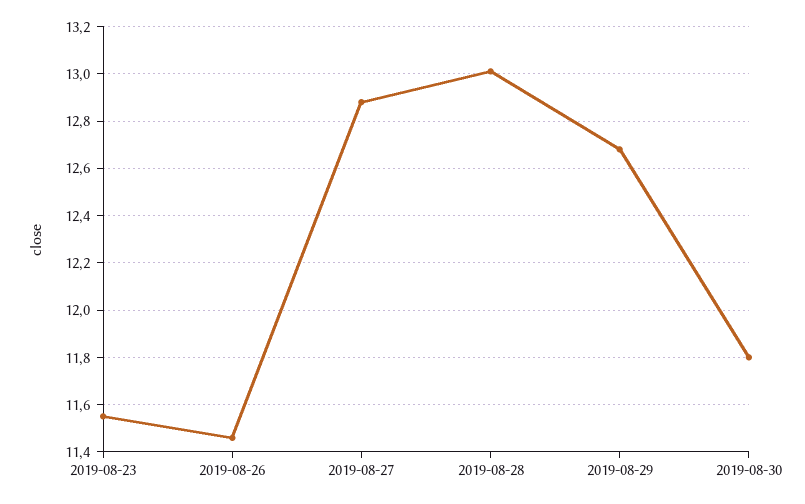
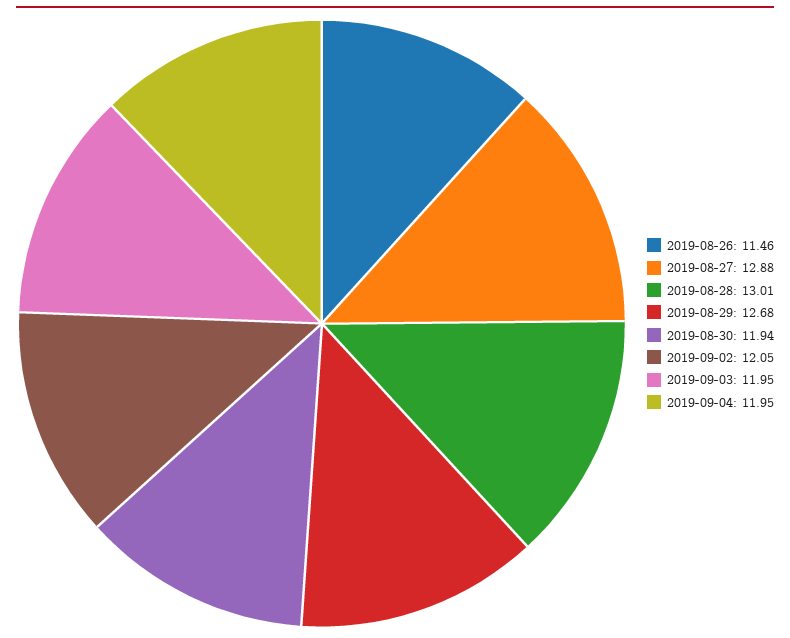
2019-08-23: 11.55 -> none
2019-08-30: 11.8 -> 11.94
2019-09-02: none -> 12.05
2019-09-03: none -> 11.95
2019-09-04: none -> 11.95

